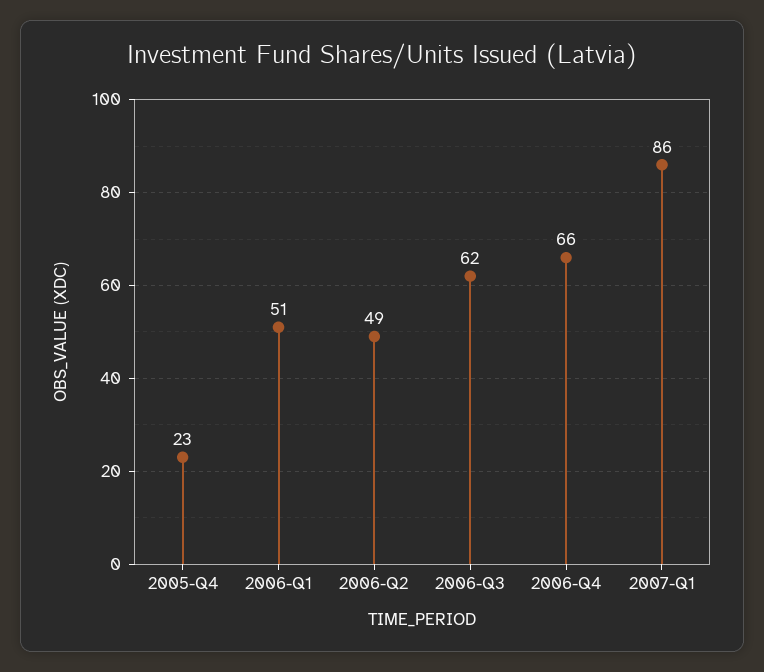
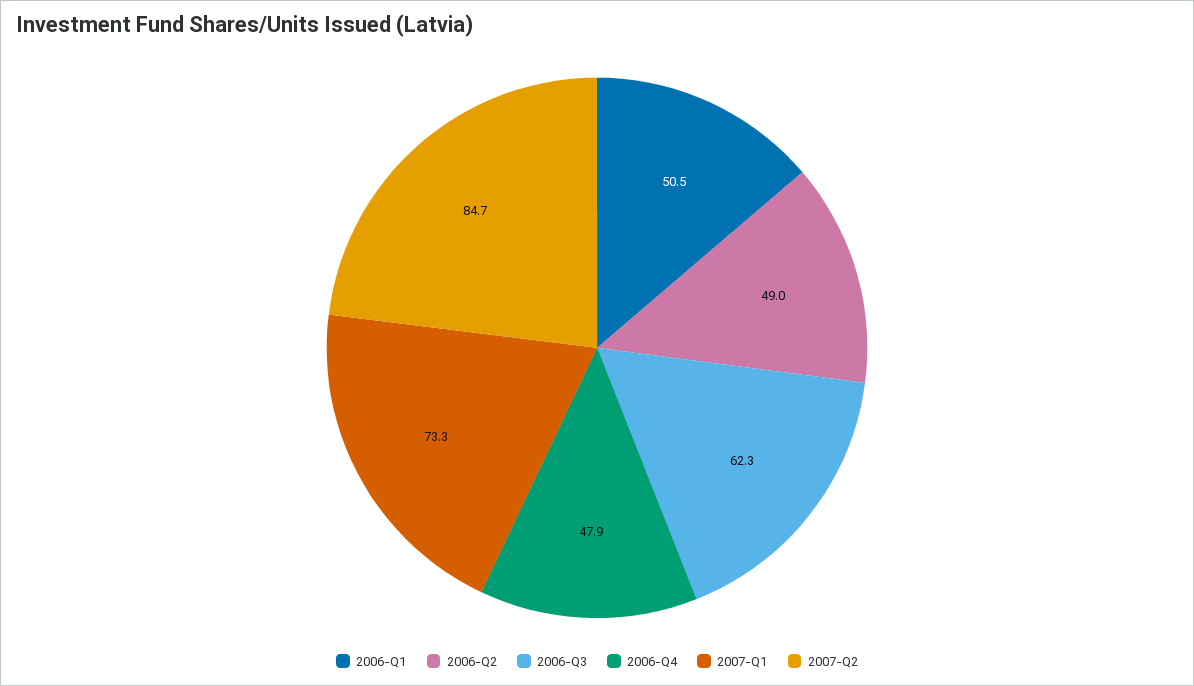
2005-Q4: 23 -> none
2006-Q4: 66 -> 47.9
2007-Q1: 86 -> 73.3
2007-Q2: none -> 84.7

